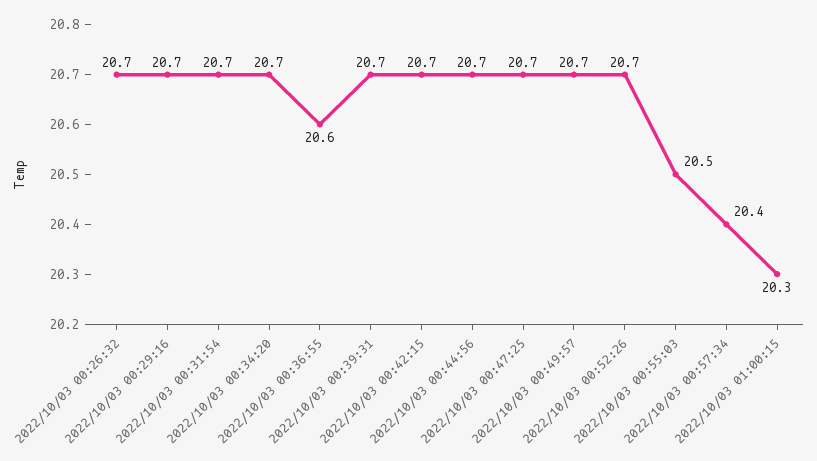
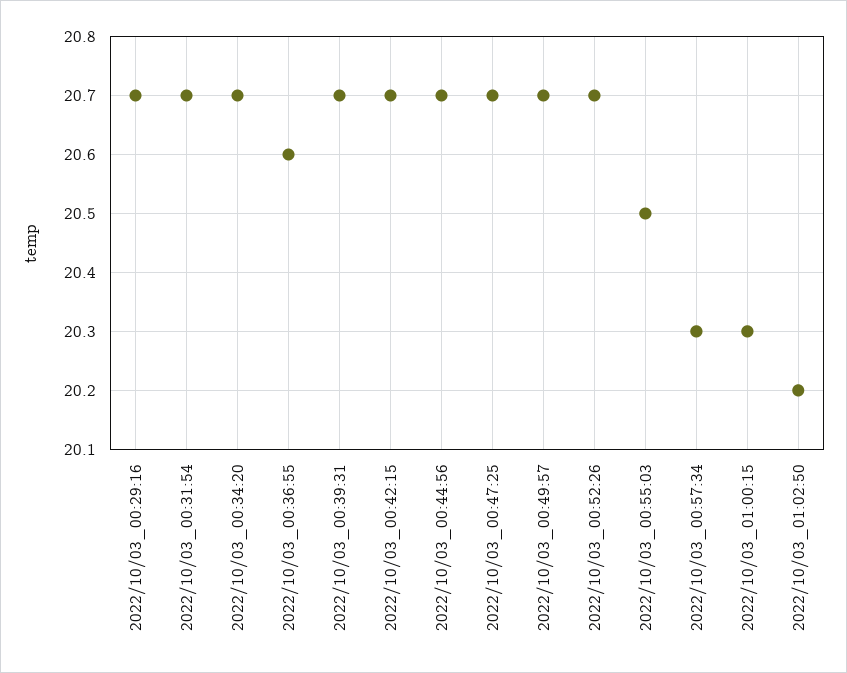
2022/10/03 00:26:32: 20.7 -> none
2022/10/03 00:57:34: 20.4 -> 20.3
2022/10/03_01:02:50: none -> 20.2

